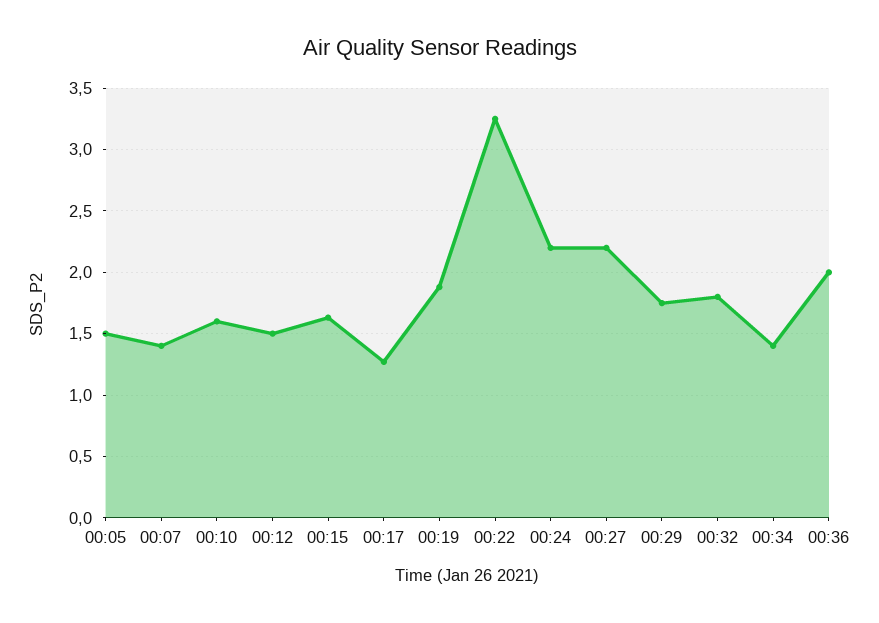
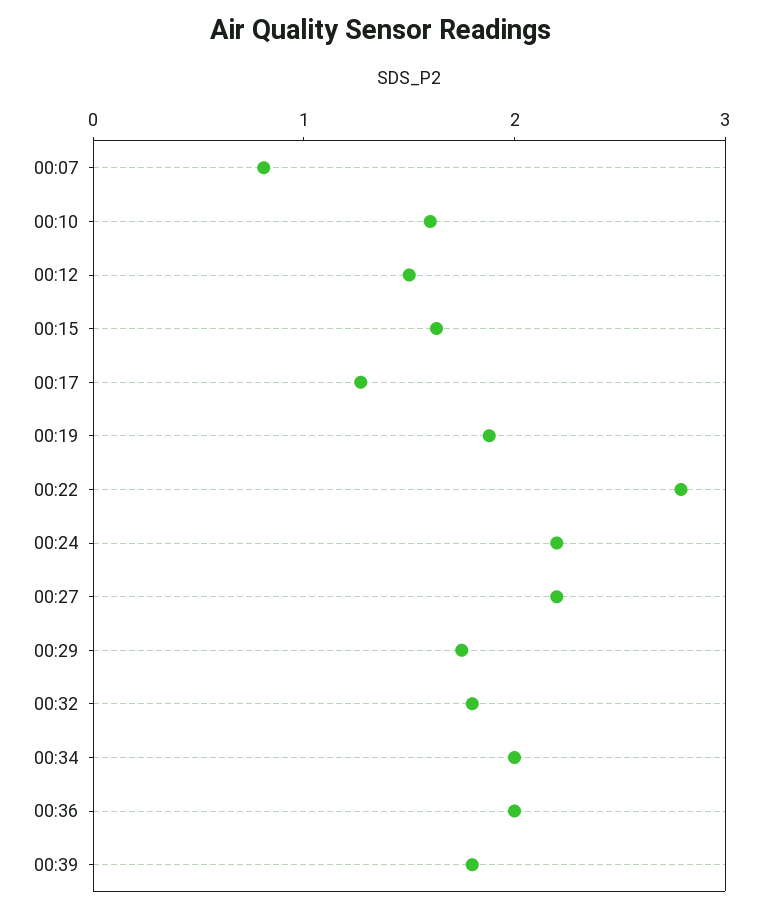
00:05: 1.5 -> none
00:07: 1.4 -> 0.8
00:22: 3.25 -> 2.8
00:34: 1.4 -> 2
00:39: none -> 1.8

